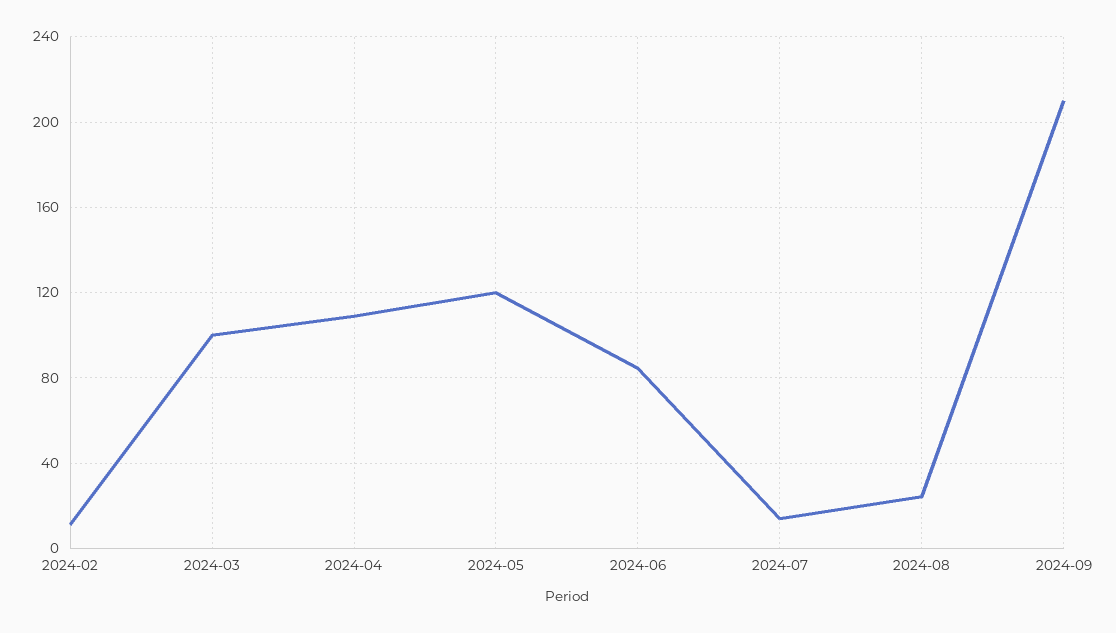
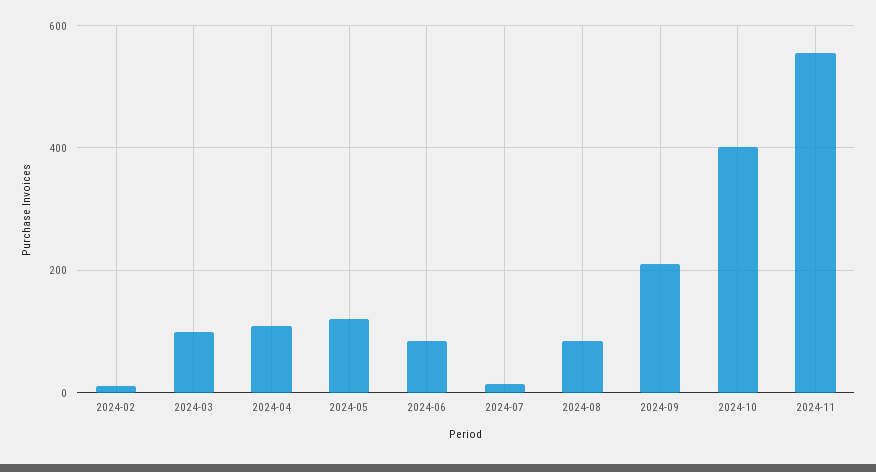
2024-08: 25 -> 80
2024-10: none -> 400
2024-11: none -> 560

